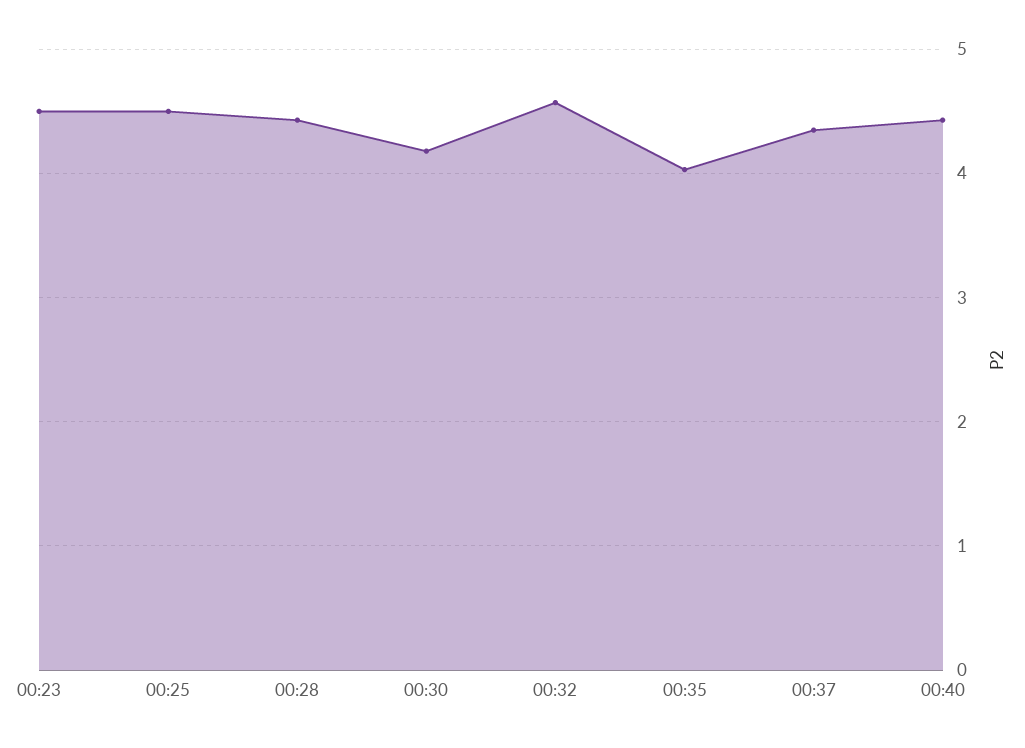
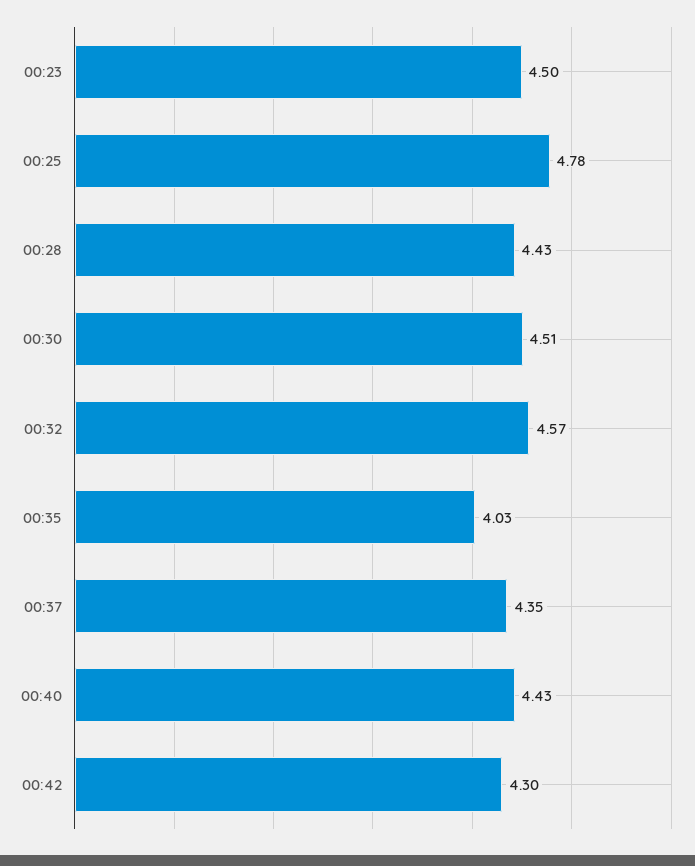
00:25: 4.5 -> 4.78
00:30: 4.2 -> 4.51
00:42: none -> 4.3

